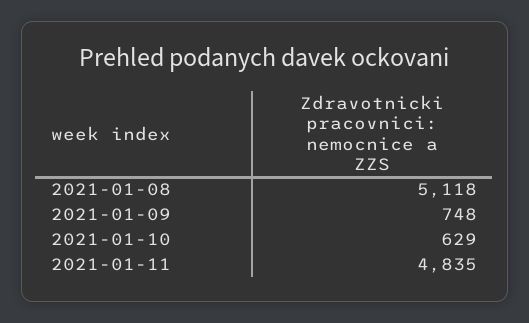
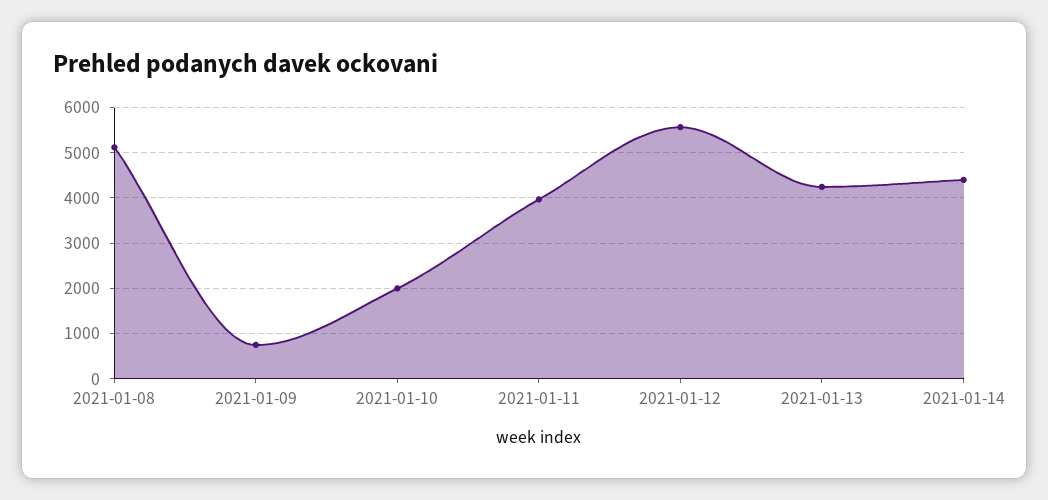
2021-01-10: 629 -> 2000
2021-01-11: 4835 -> 4000
2021-01-12: none -> 5600
2021-01-13: none -> 4200
2021-01-14: none -> 4400

